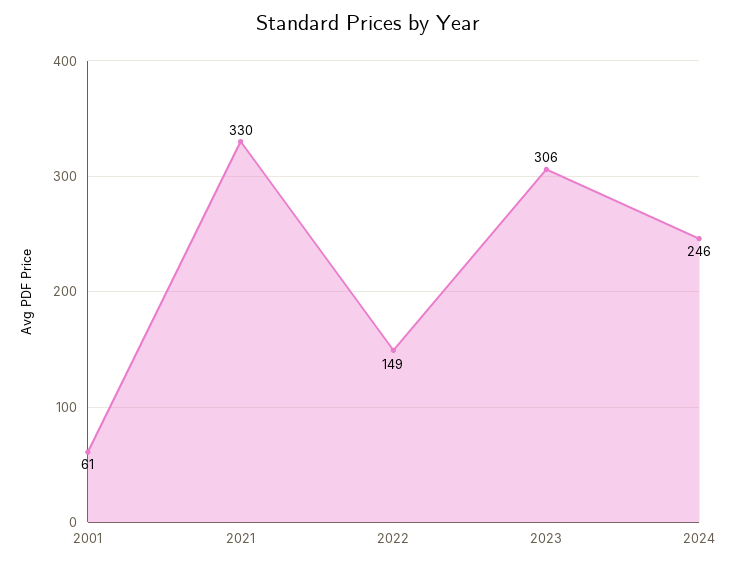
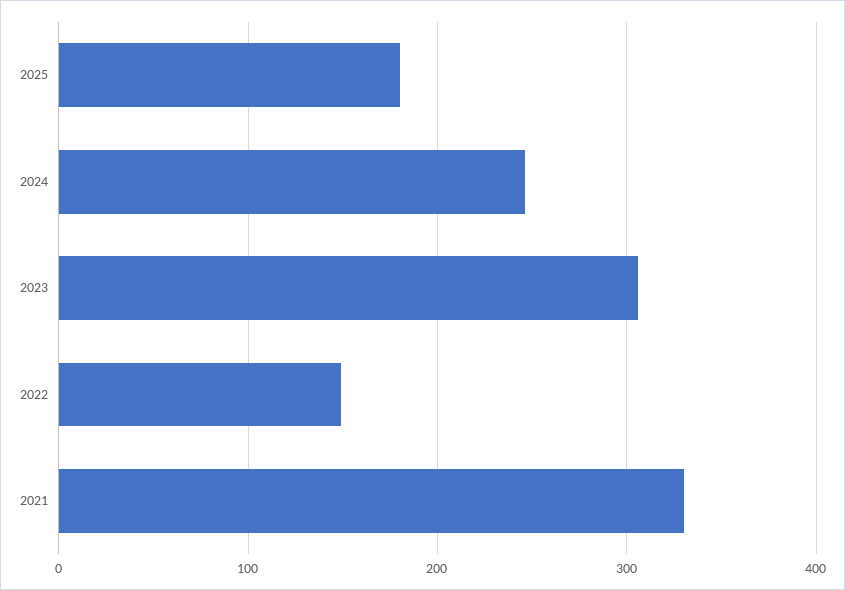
2001: 61 -> none
2025: none -> 180

